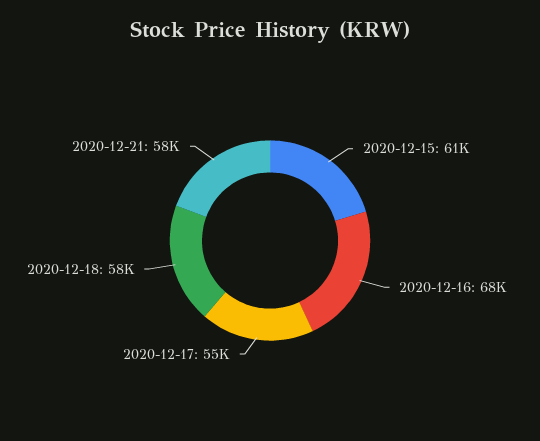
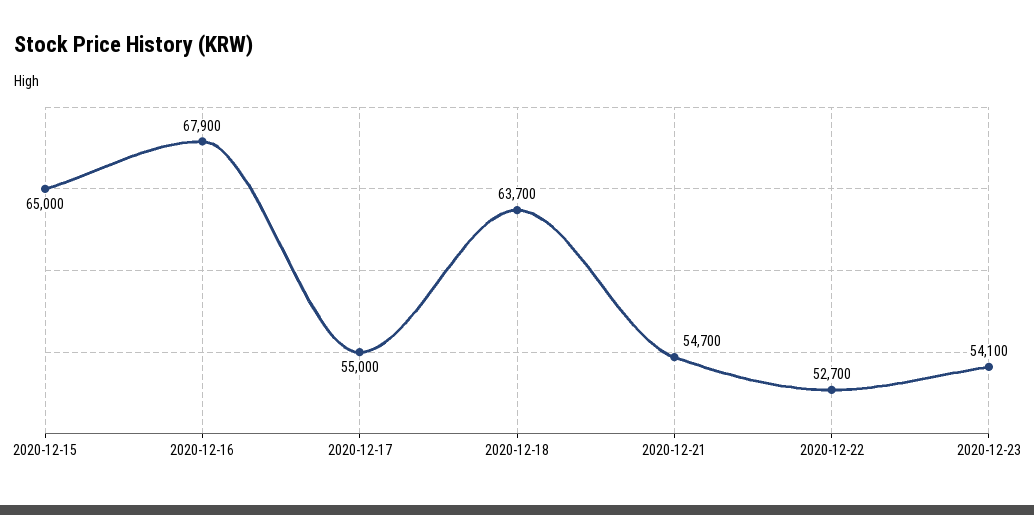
2020-12-15: 61000 -> 65000
2020-12-18: 58000 -> 63700
2020-12-21: 58000 -> 54700
2020-12-22: none -> 52700
2020-12-23: none -> 54100

